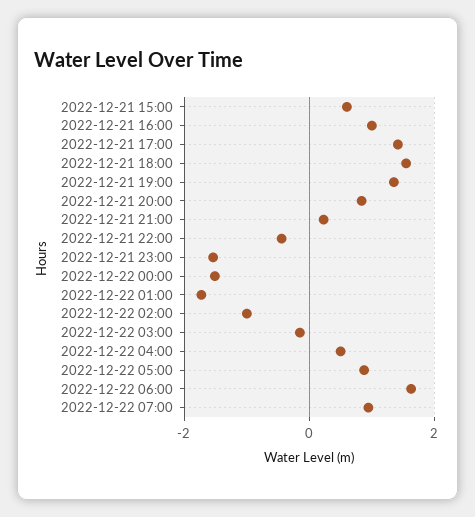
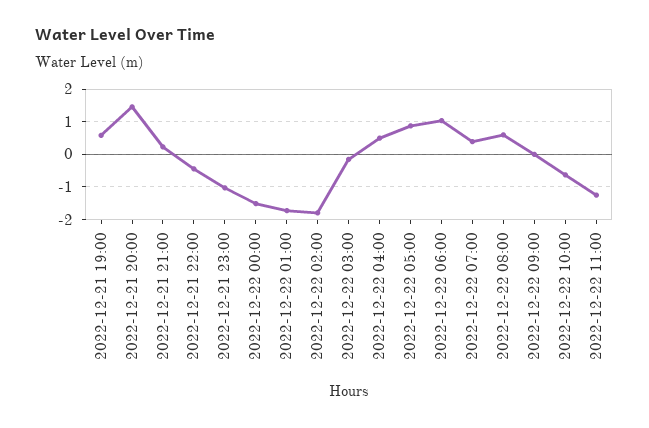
2022-12-21 15:00: 0.6 -> none
2022-12-21 16:00: 1 -> none
2022-12-21 17:00: 1.4 -> none
2022-12-21 18:00: 1.6 -> none
2022-12-21 19:00: 1.4 -> 0.6
2022-12-21 20:00: 0.8 -> 1.4
2022-12-21 23:00: -1.6 -> -1
2022-12-22 02:00: -1 -> -1.8
2022-12-22 06:00: 1.6 -> 1
2022-12-22 07:00: 1 -> 0.4
2022-12-22 08:00: none -> 0.6
2022-12-22 09:00: none -> 0
2022-12-22 10:00: none -> -0.6
2022-12-22 11:00: none -> -1.2

